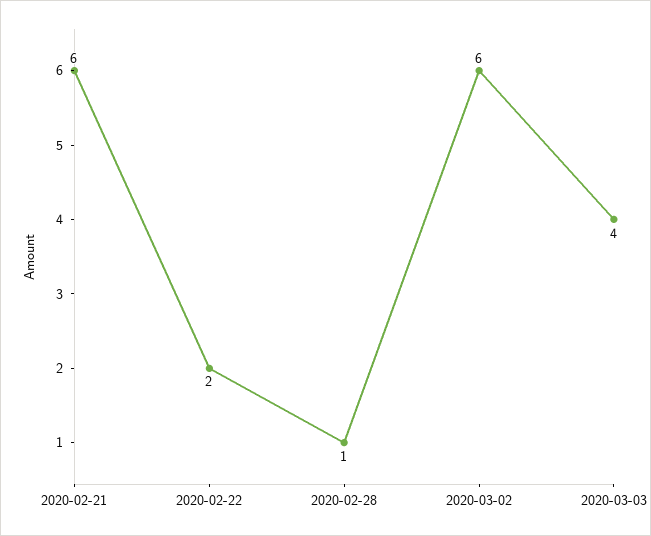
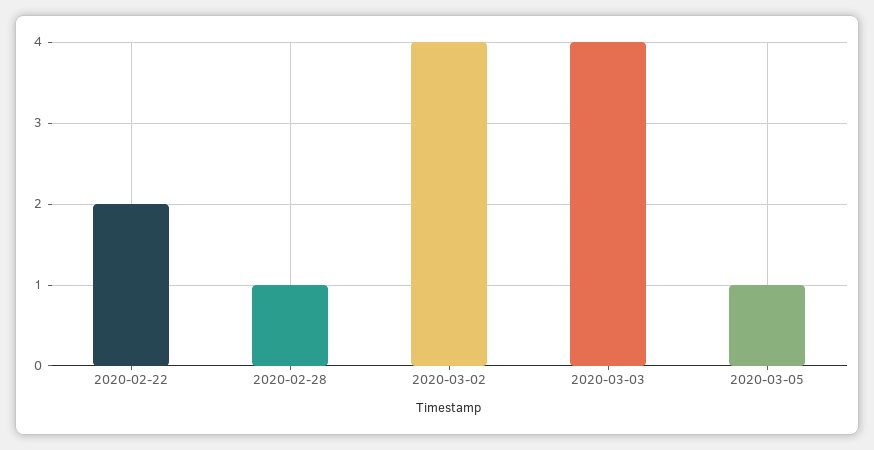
2020-02-21: 6 -> none
2020-03-02: 6 -> 4
2020-03-05: none -> 1

